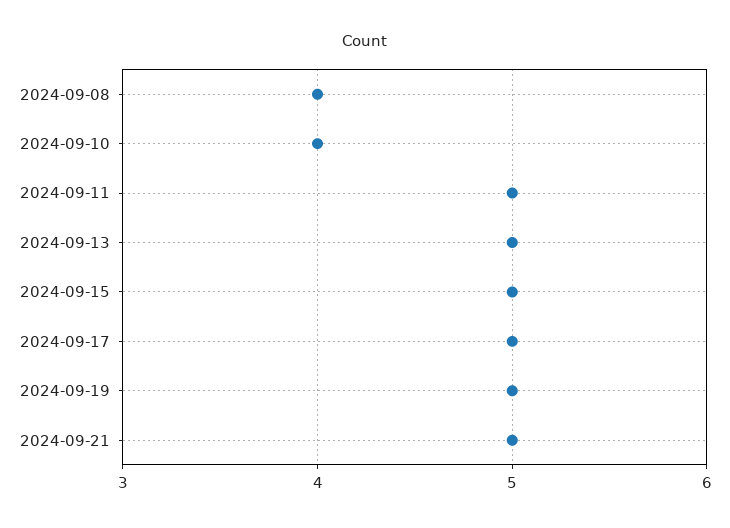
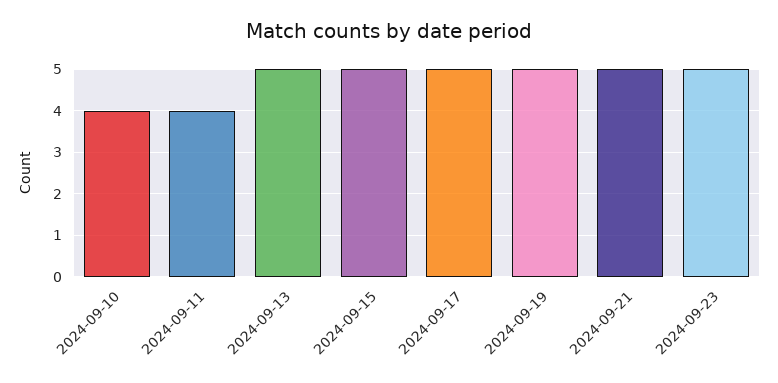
2024-09-08: 4 -> none
2024-09-11: 5 -> 4
2024-09-23: none -> 5

